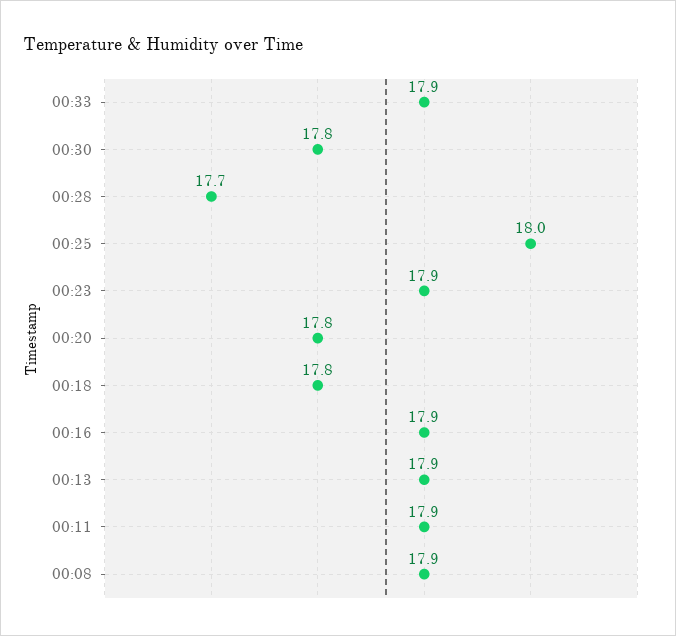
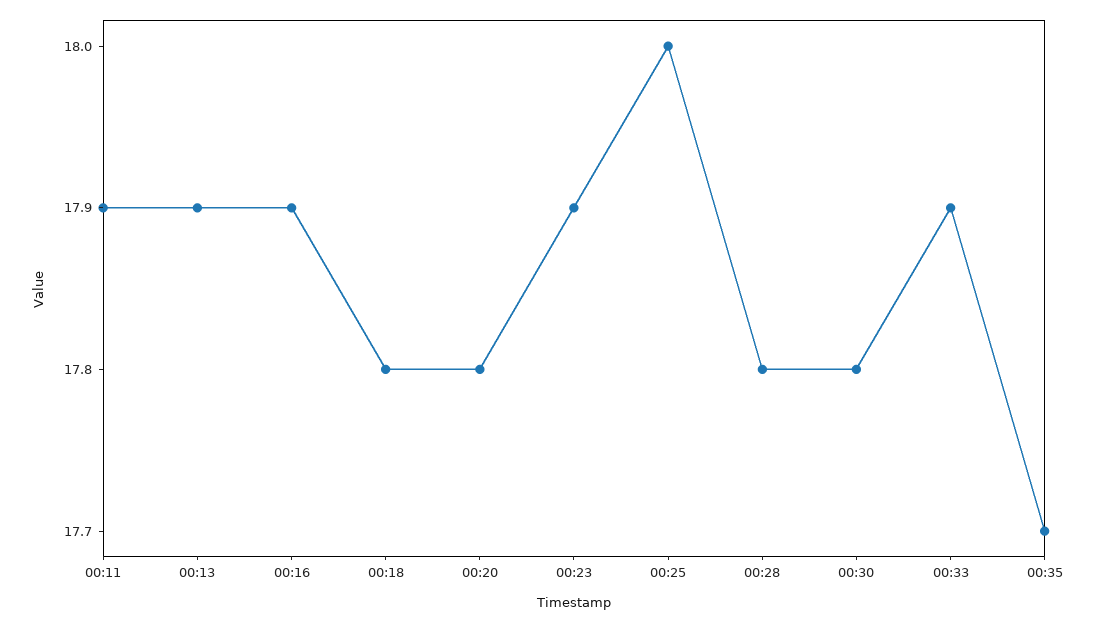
00:28: 17.7 -> 17.8
00:08: 17.9 -> none
00:35: none -> 17.7

